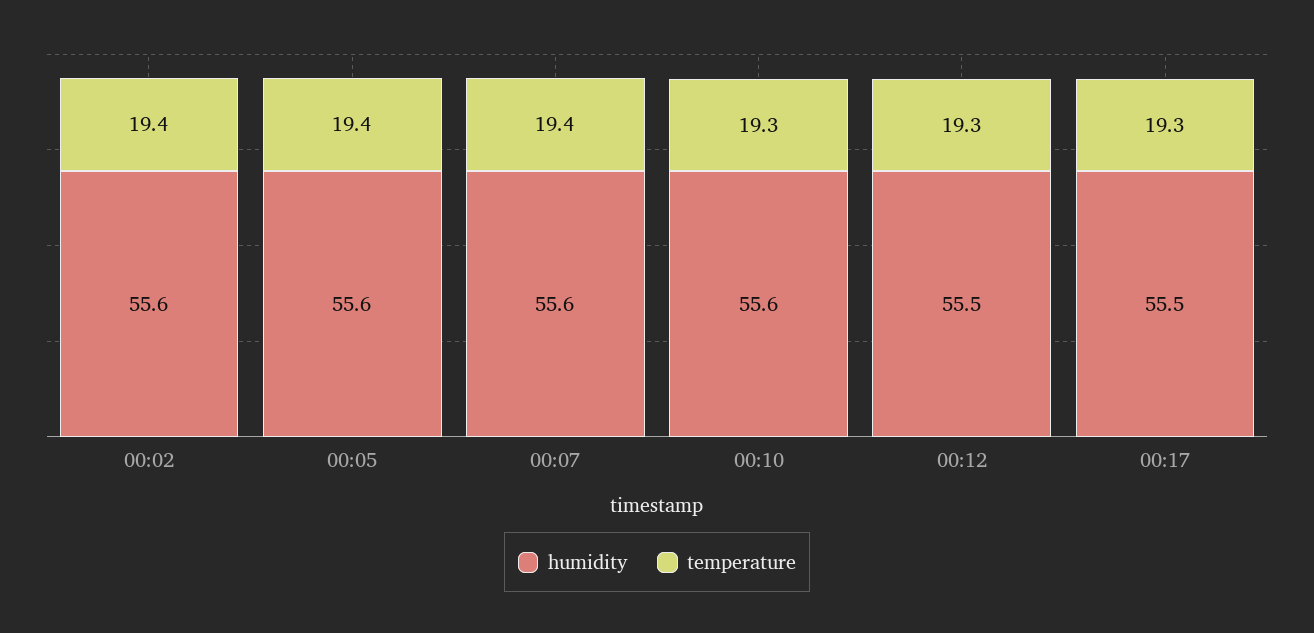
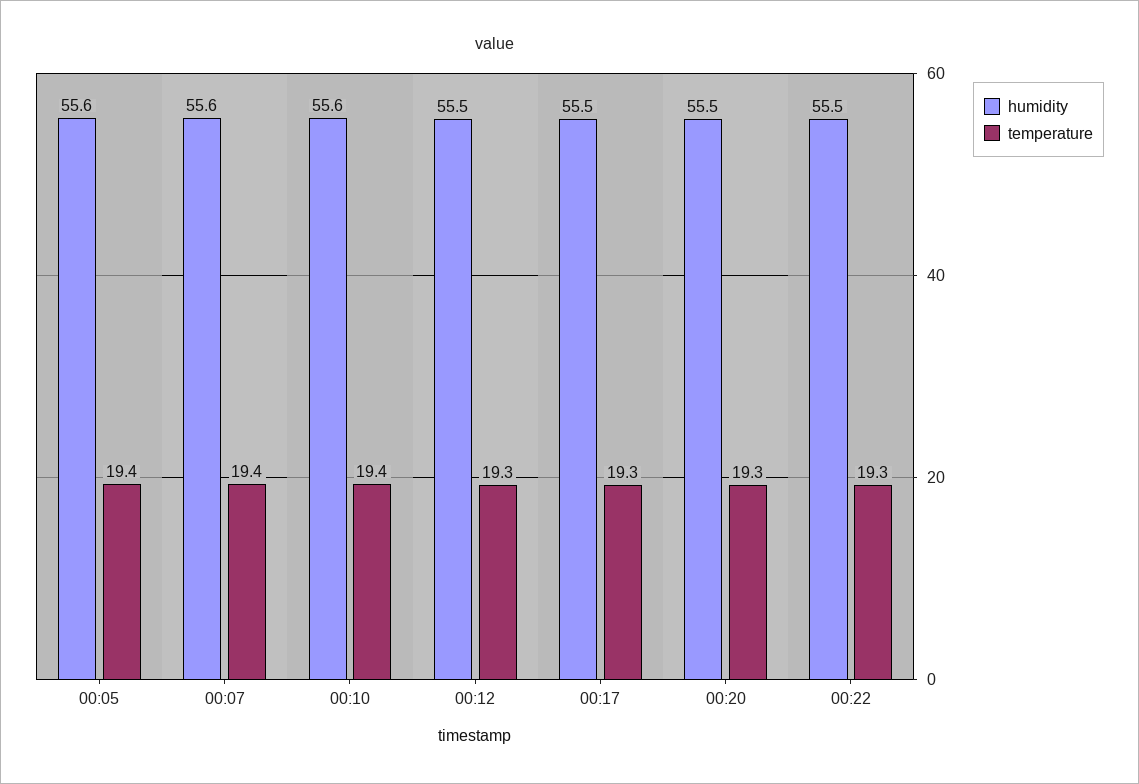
humidity, 00:02: 55.6 -> none
temperature, 00:02: 19.4 -> none
temperature, 00:10: 19.3 -> 19.4
humidity, 00:20: none -> 55.5
temperature, 00:20: none -> 19.3
humidity, 00:22: none -> 55.5
temperature, 00:22: none -> 19.3

